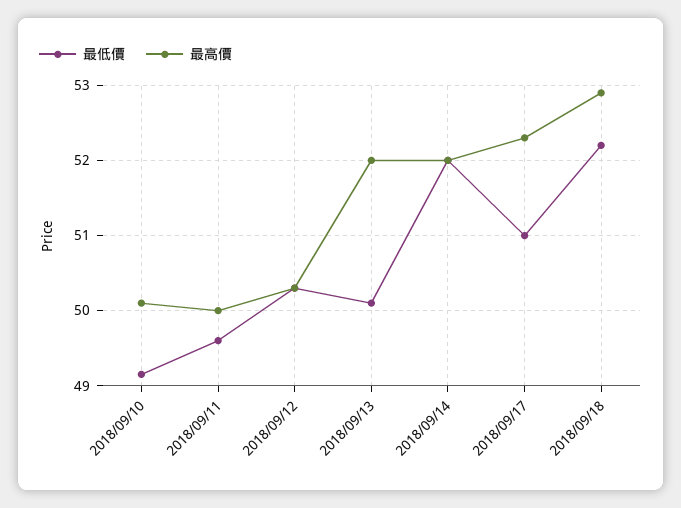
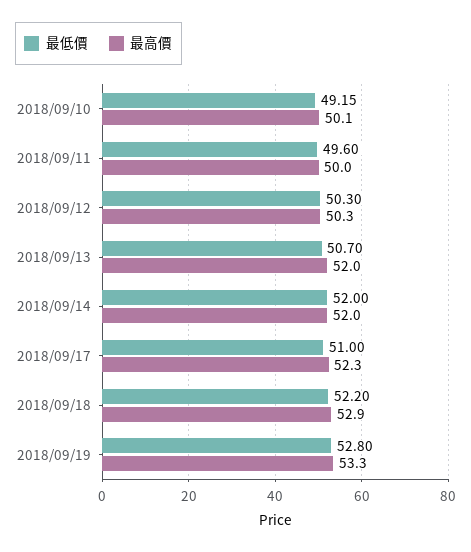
最低價, 2018/09/13: 50.1 -> 50.7
最低價, 2018/09/19: none -> 52.8
最高價, 2018/09/19: none -> 53.3

